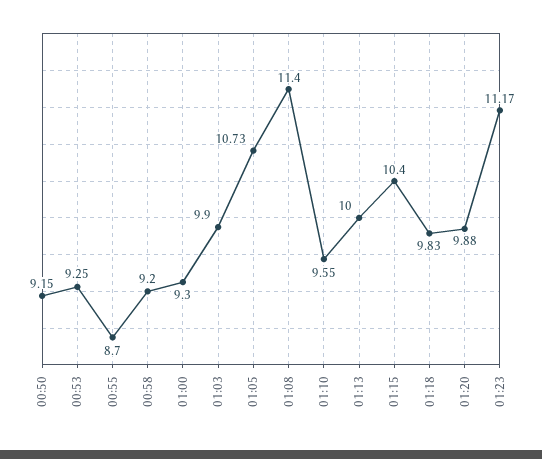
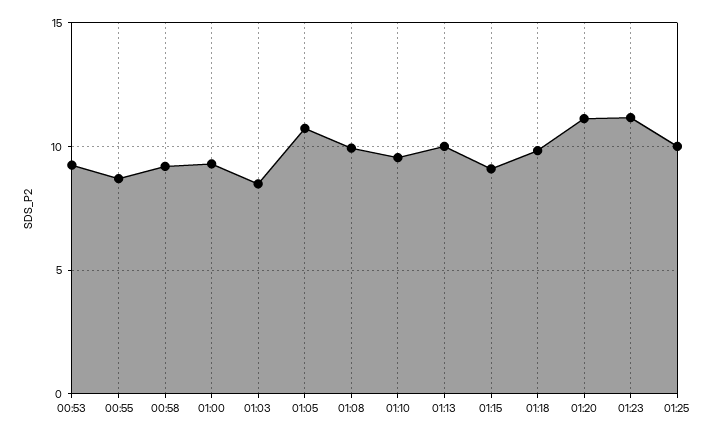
00:50: 9.15 -> none
01:03: 9.9 -> 8.5
01:08: 11.4 -> 10
01:15: 10.4 -> 9
01:20: 9.88 -> 11
01:25: none -> 10

